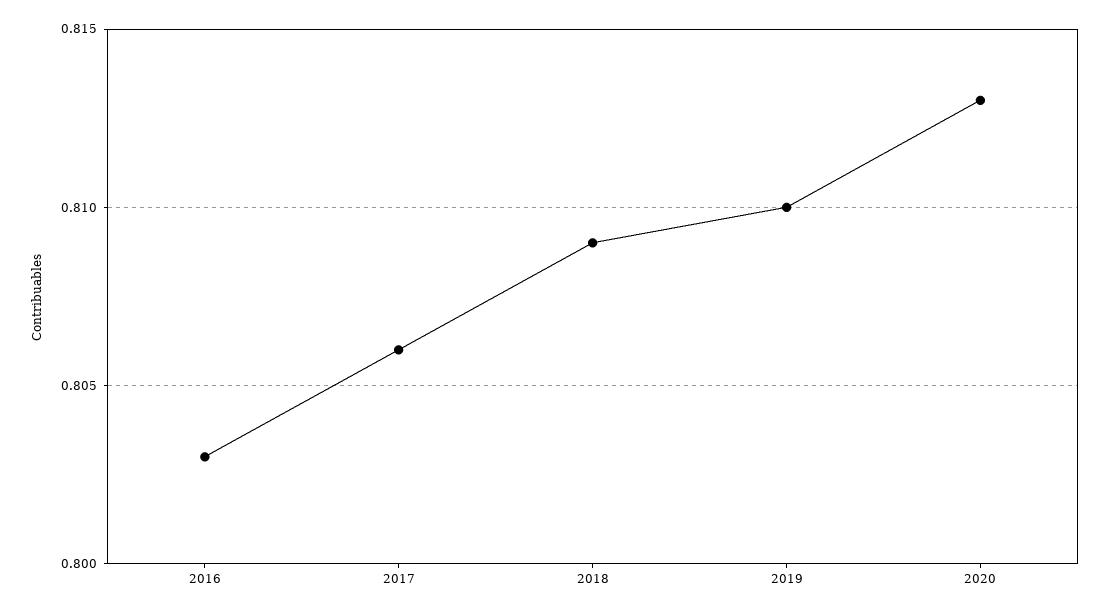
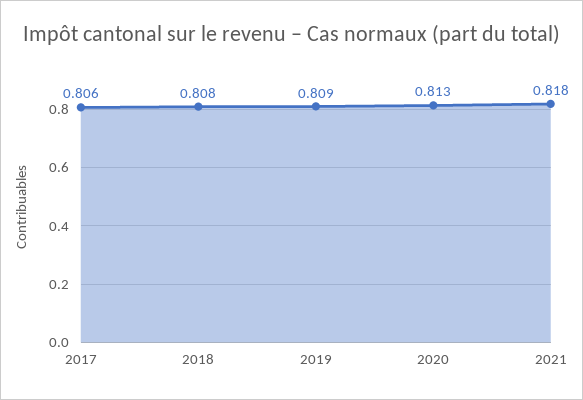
2016: 0.803 -> none
2018: 0.809 -> 0.808
2019: 0.81 -> 0.809
2021: none -> 0.818

